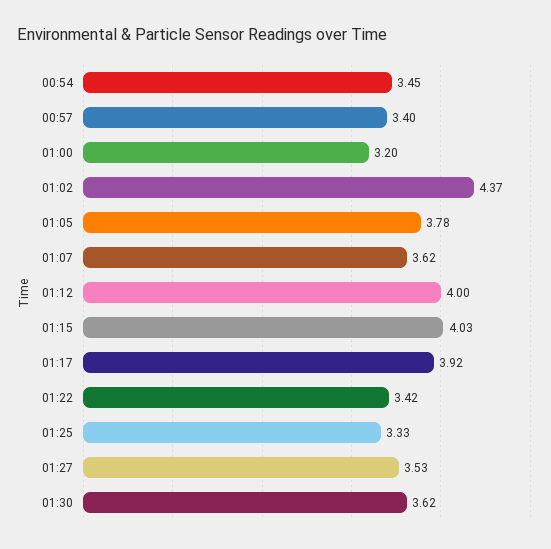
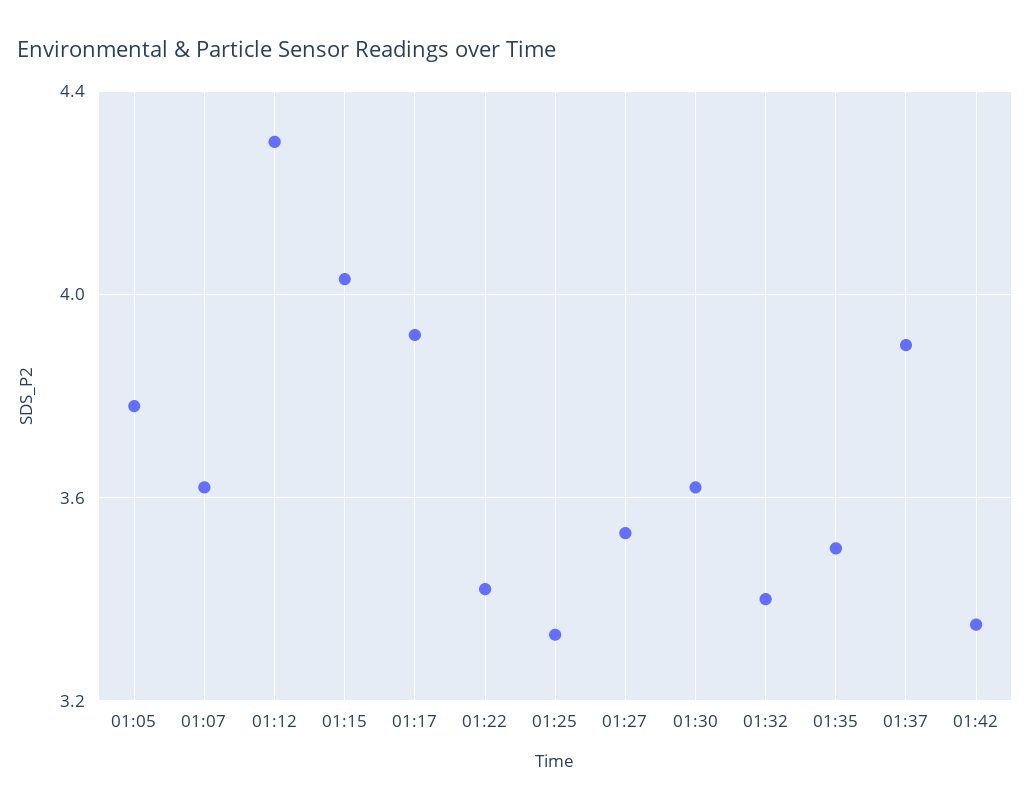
00:54: 3.45 -> none
00:57: 3.4 -> none
01:00: 3.2 -> none
01:02: 4.37 -> none
01:12: 4 -> 4.3
01:32: none -> 3.4
01:35: none -> 3.5
01:37: none -> 3.9
01:42: none -> 3.35

